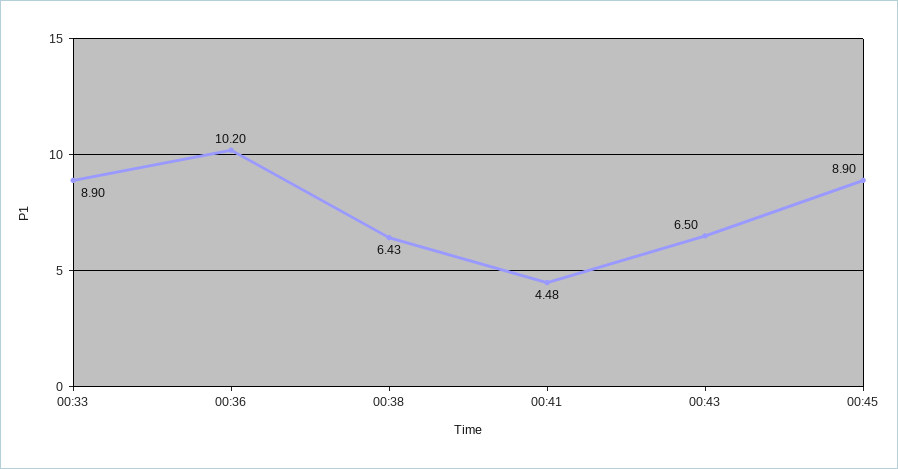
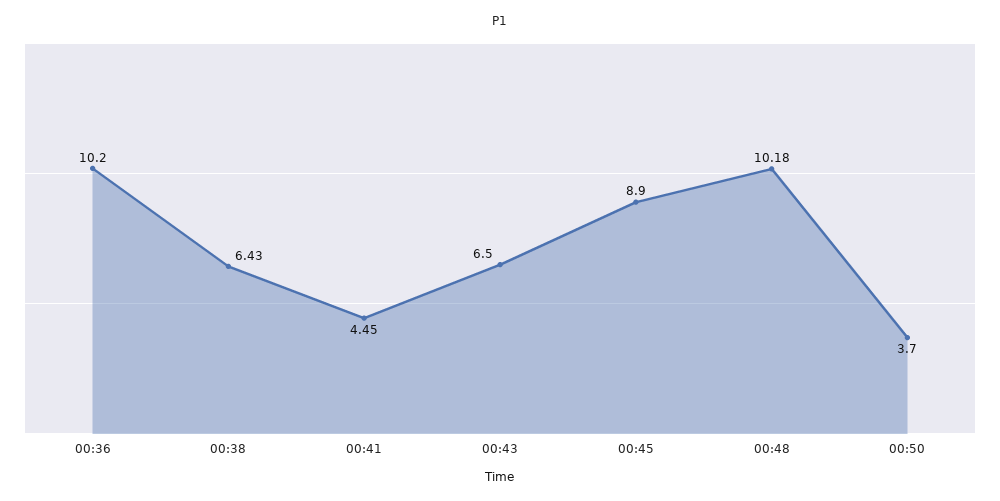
00:33: 8.9 -> none
00:41: 4.48 -> 4.45
00:48: none -> 10.18
00:50: none -> 3.7

